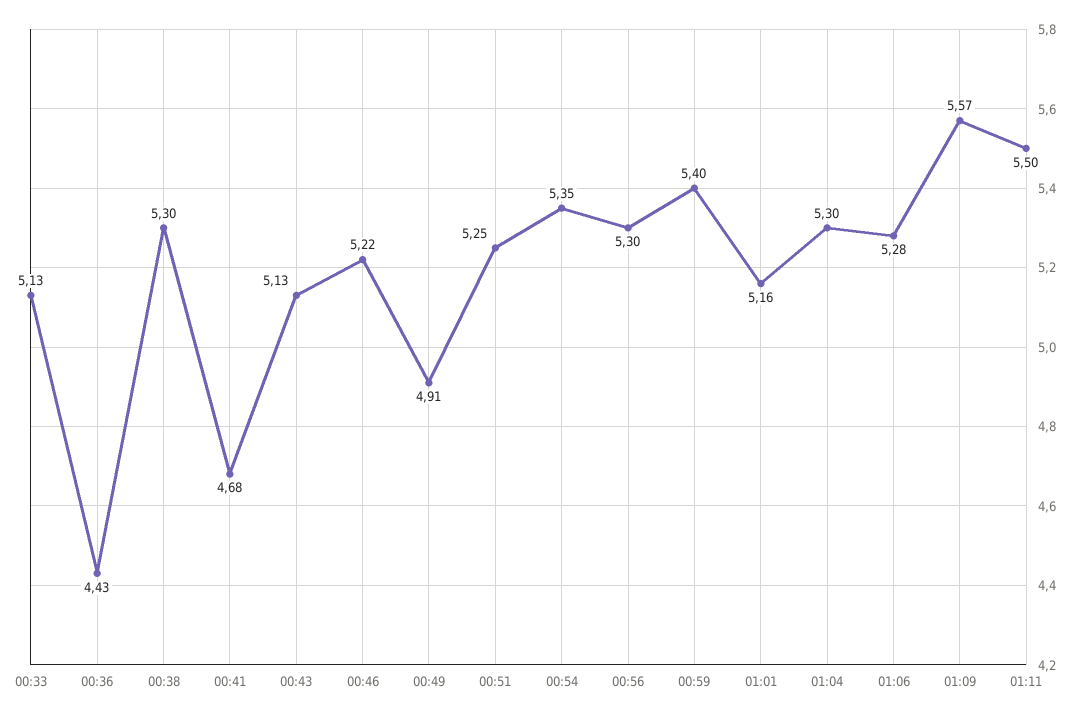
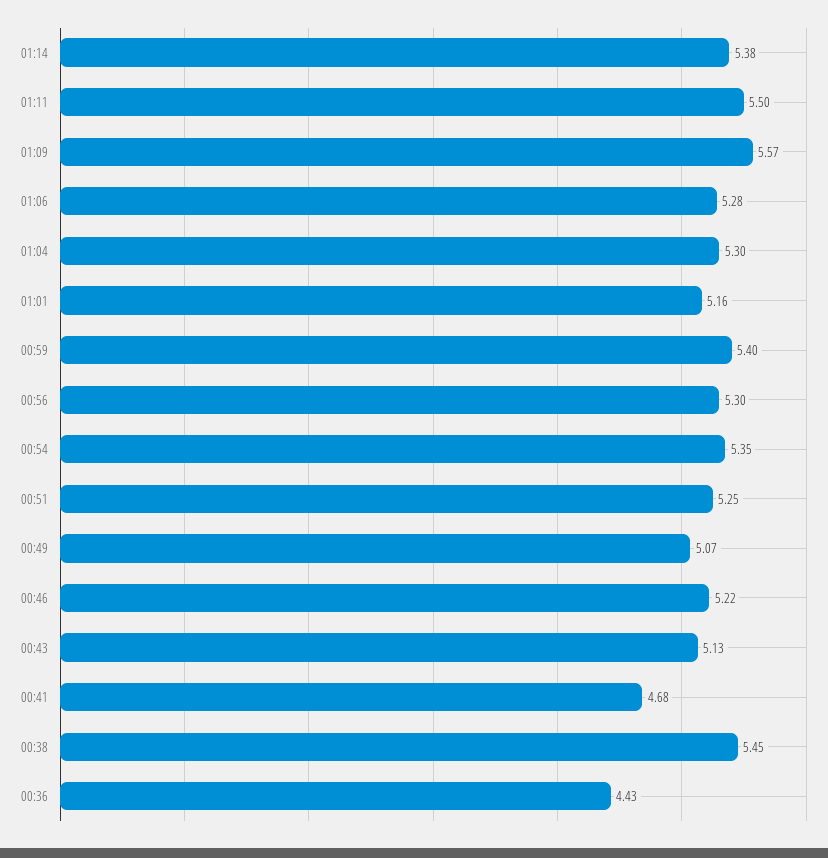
00:33: 5.13 -> none
00:38: 5.3 -> 5.45
00:49: 4.91 -> 5.07
01:14: none -> 5.38

